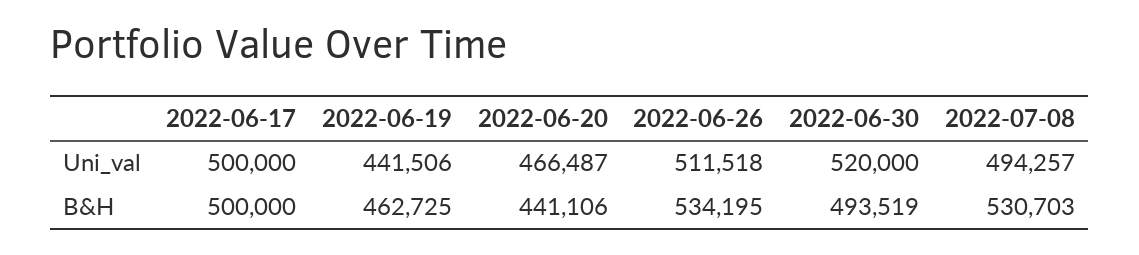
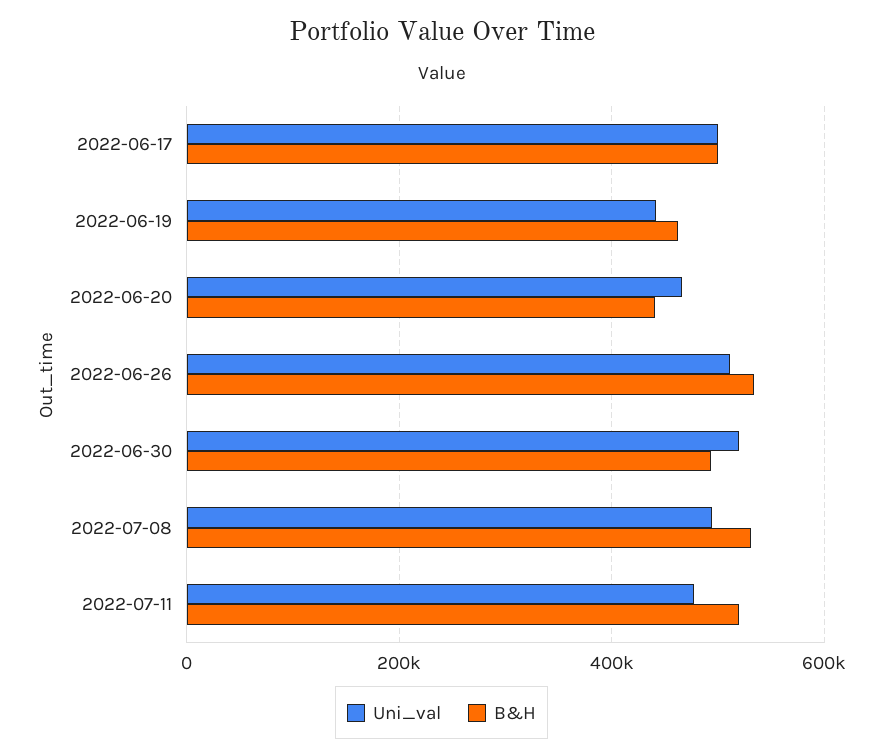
Uni_val, 2022-07-11: none -> 480000
B&H, 2022-07-11: none -> 520000

